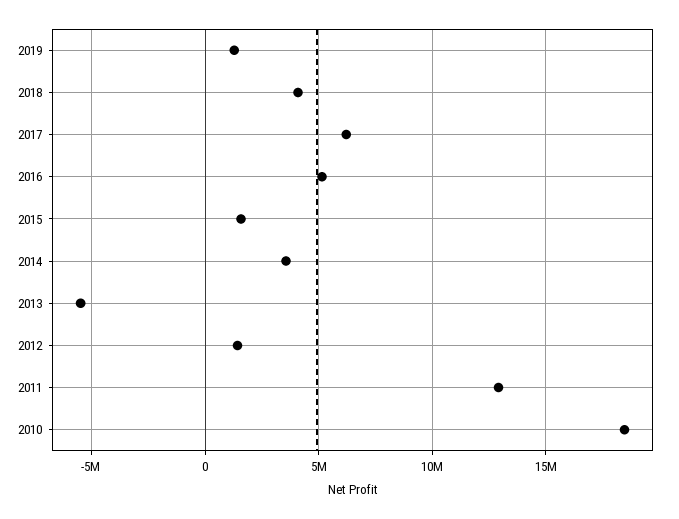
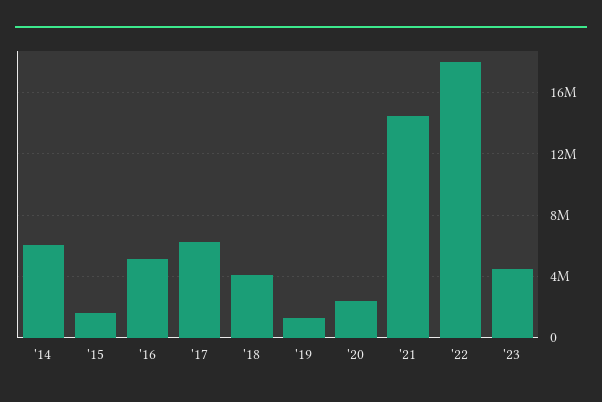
2014: 3500000 -> 6000000
2013: -5500000 -> none
2012: 1500000 -> none
2011: 13000000 -> none
2010: 18500000 -> none
'20: none -> 2500000
'21: none -> 14500000
'22: none -> 18000000
'23: none -> 4500000

